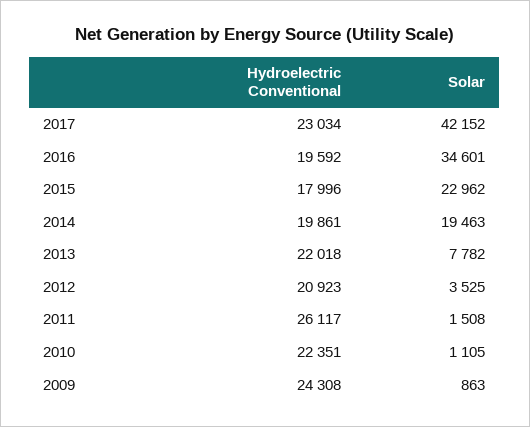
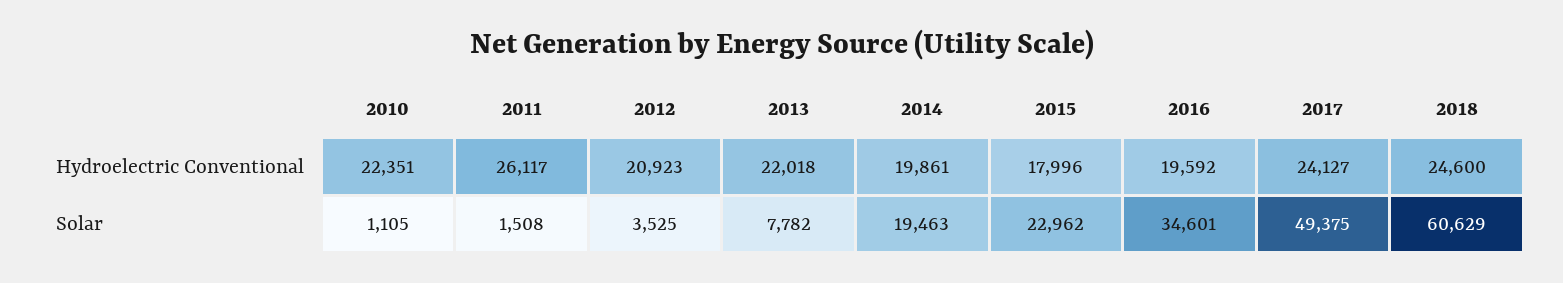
Hydroelectric Conventional, 2017: 23034 -> 24127
Solar, 2017: 42152 -> 49375
Hydroelectric Conventional, 2009: 24308 -> none
Solar, 2009: 863 -> none
Hydroelectric Conventional, 2018: none -> 24600
Solar, 2018: none -> 60629

